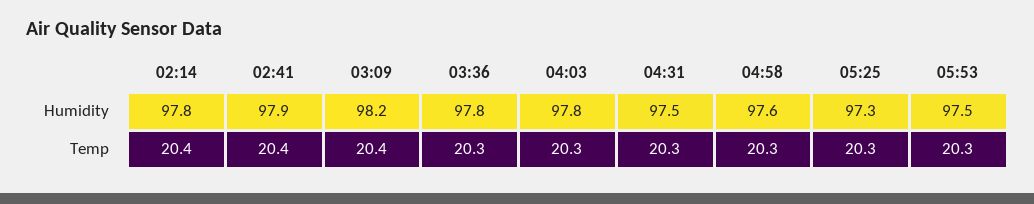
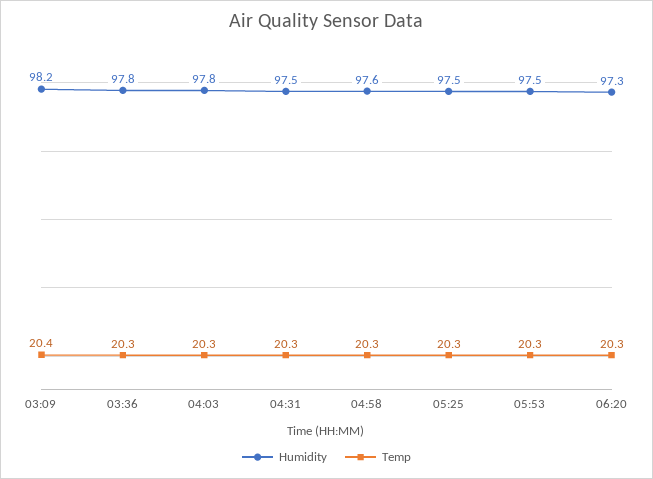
Humidity, 02:14: 97.8 -> none
Humidity, 02:41: 97.9 -> none
Humidity, 05:25: 97.3 -> 97.5
Temp, 02:14: 20.4 -> none
Temp, 02:41: 20.4 -> none
Humidity, 06:20: none -> 97.3
Temp, 06:20: none -> 20.3

